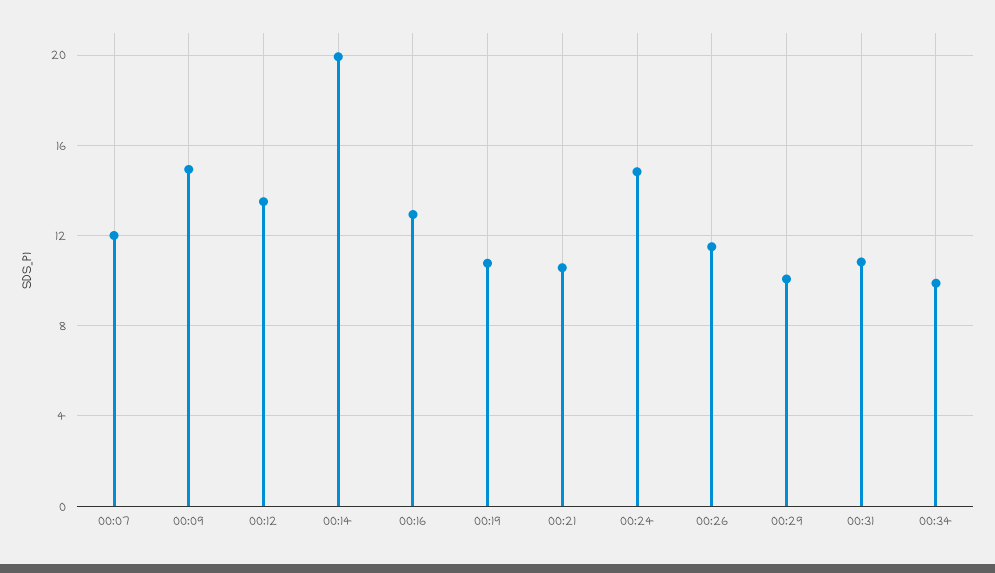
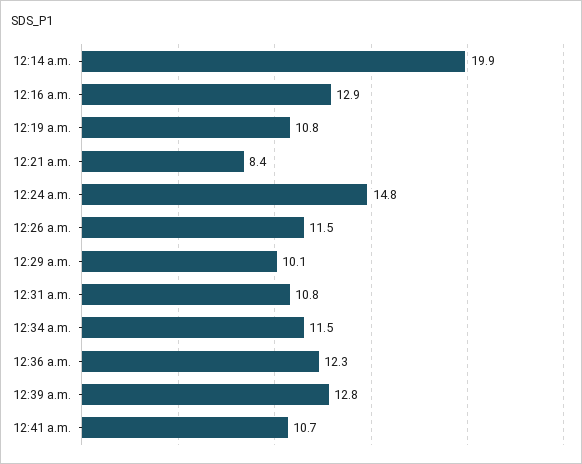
00:07: 12 -> none
00:09: 15 -> none
00:12: 13.5 -> none
00:21: 10.5 -> 8.4
00:34: 10 -> 11.5
12:36 a.m.: none -> 12.3
12:39 a.m.: none -> 12.8
12:41 a.m.: none -> 10.7

